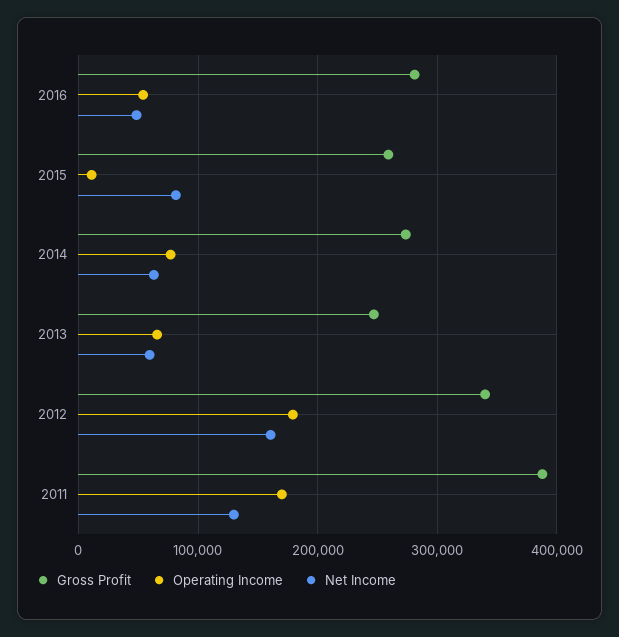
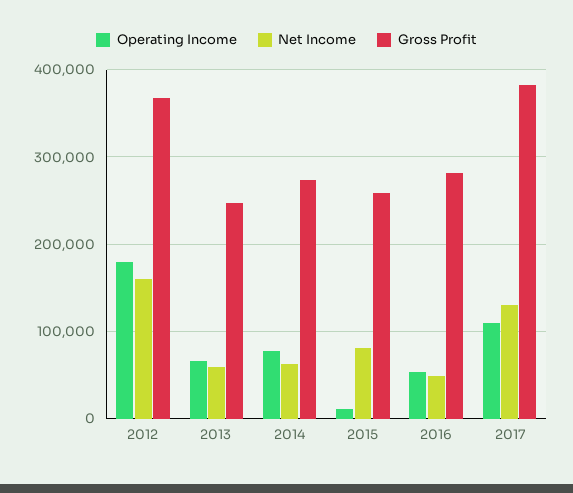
Gross Profit, 2012: 340000 -> 370000
Gross Profit, 2011: 390000 -> none
Operating Income, 2011: 170000 -> none
Net Income, 2011: 130000 -> none
Operating Income, 2017: none -> 110000
Net Income, 2017: none -> 130000
Gross Profit, 2017: none -> 380000

